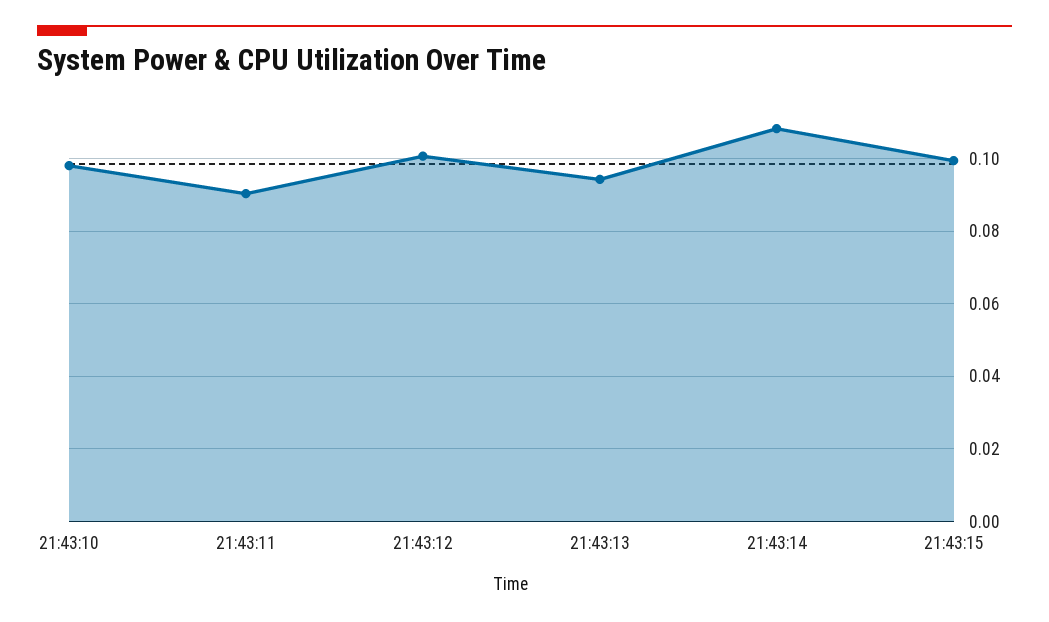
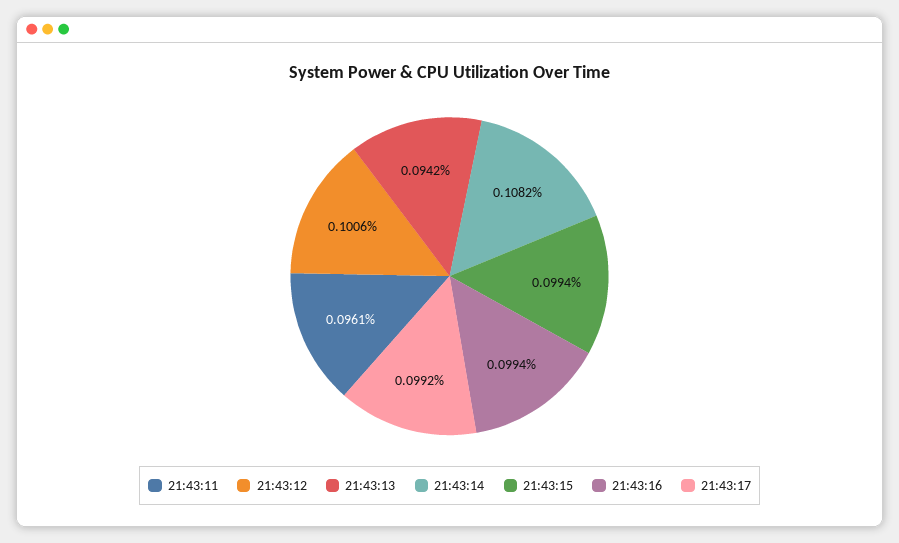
21:43:10: 0.098 -> none
21:43:11: 0.09 -> 0.0961
21:43:16: none -> 0.0994
21:43:17: none -> 0.0992

